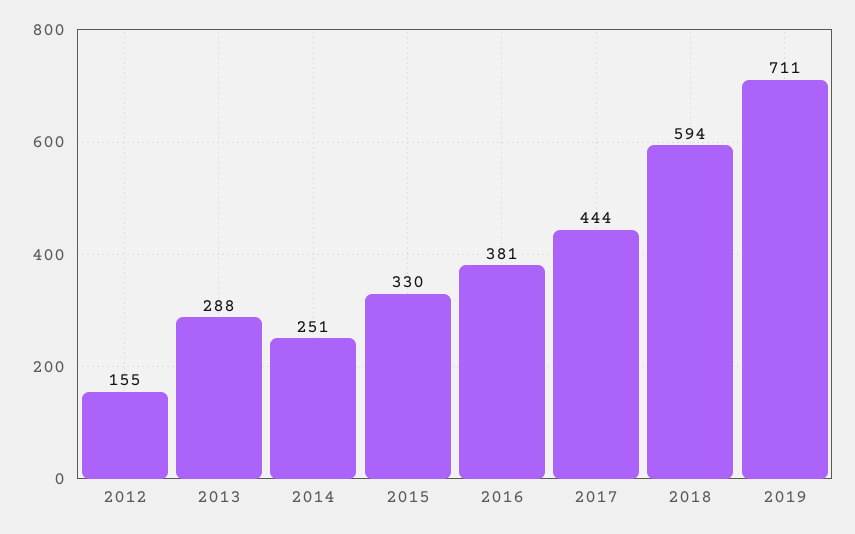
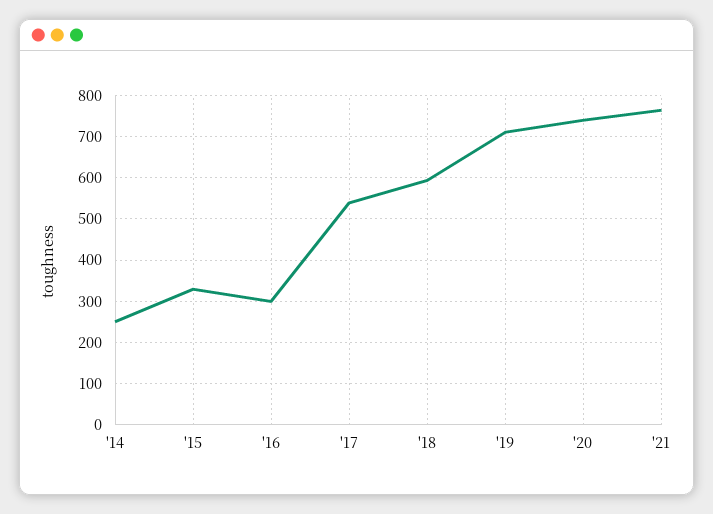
2012: 155 -> none
2013: 288 -> none
2016: 381 -> 300
2017: 444 -> 540
'20: none -> 740
'21: none -> 760

